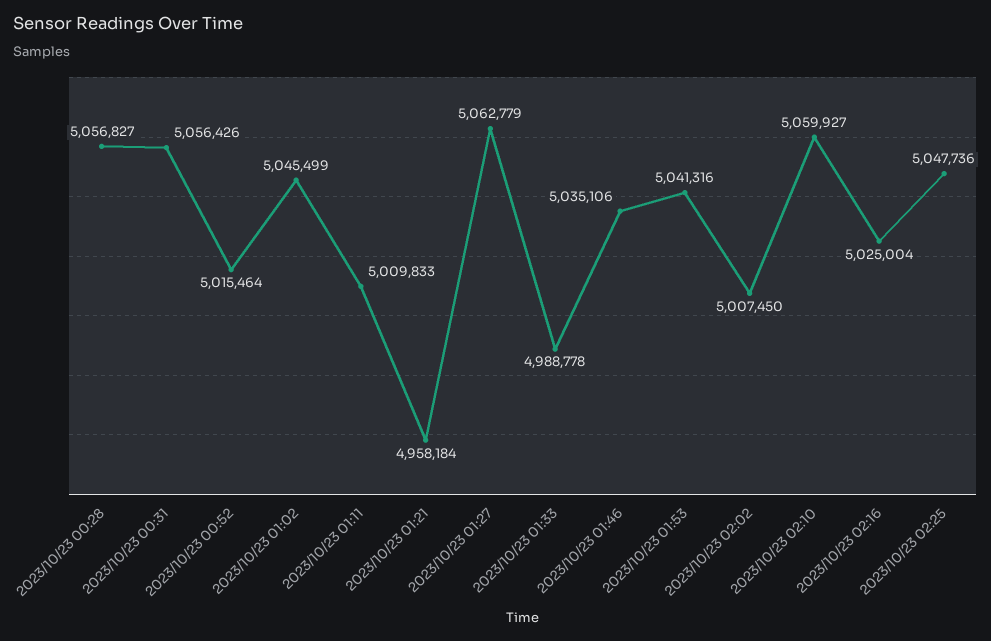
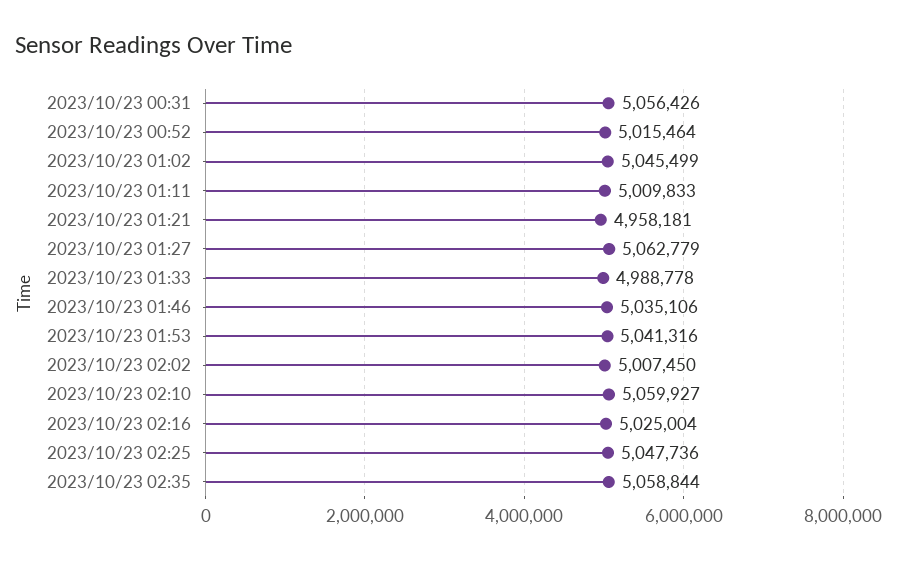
2023/10/23 00:28: 5056827 -> none
2023/10/23 01:21: 4958184 -> 4958181
2023/10/23 02:35: none -> 5058844

